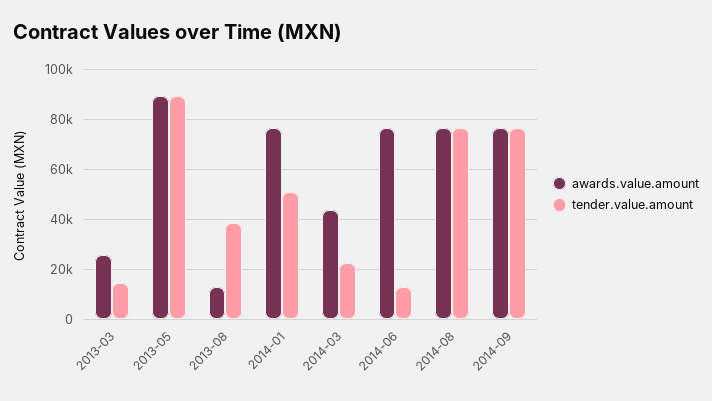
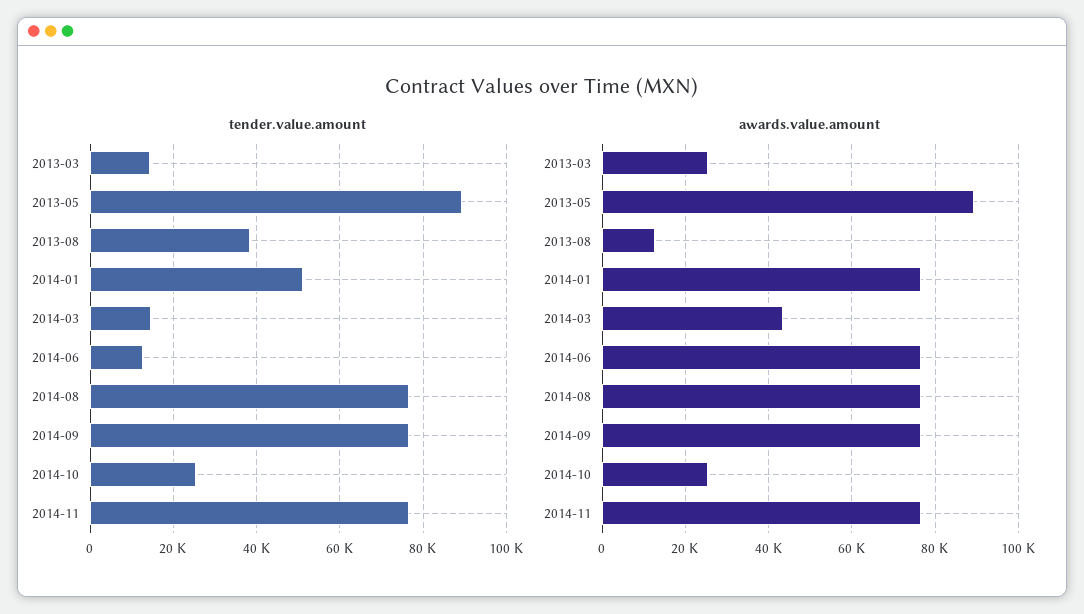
tender.value.amount, 2014-03: 22500 -> 14000
tender.value.amount, 2014-10: none -> 26000
tender.value.amount, 2014-11: none -> 76000
awards.value.amount, 2014-10: none -> 26000
awards.value.amount, 2014-11: none -> 76000

